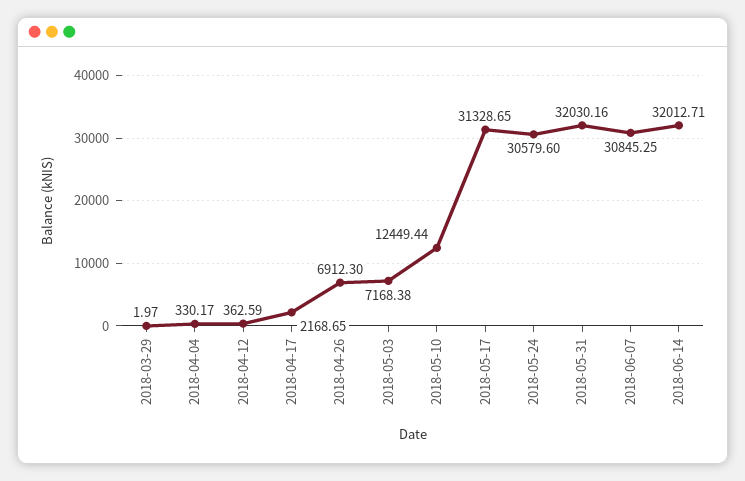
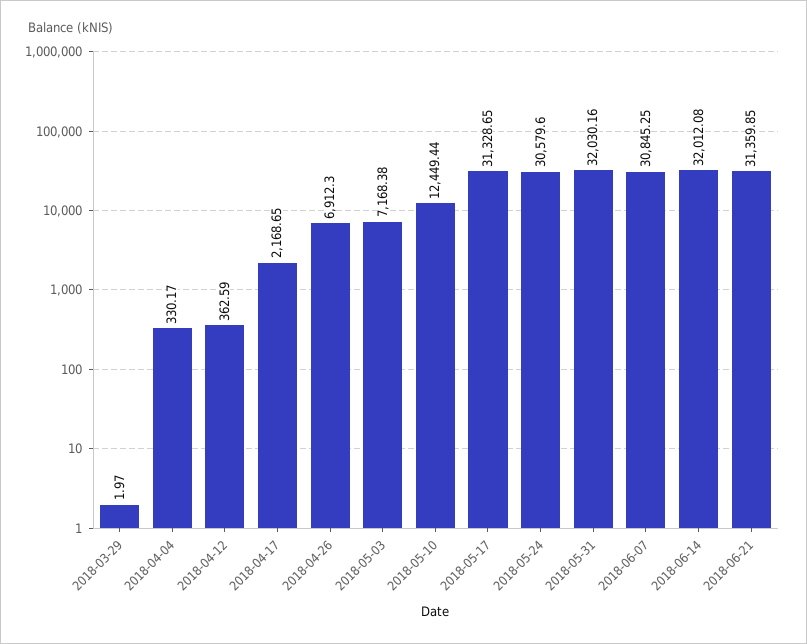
2018-06-14: 32012.71 -> 32012.08
2018-06-21: none -> 31359.85

